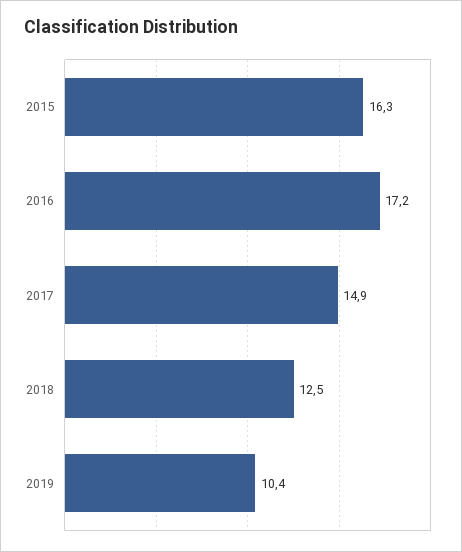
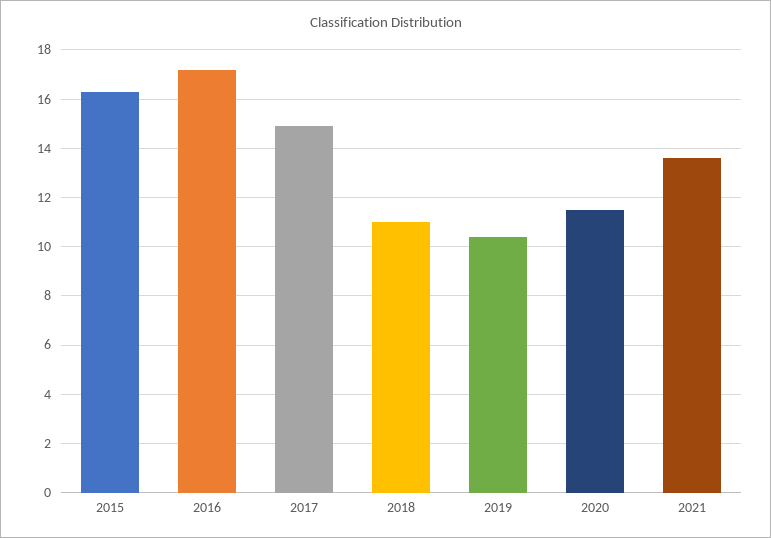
2018: 12.5 -> 11
2020: none -> 11.5
2021: none -> 13.5

